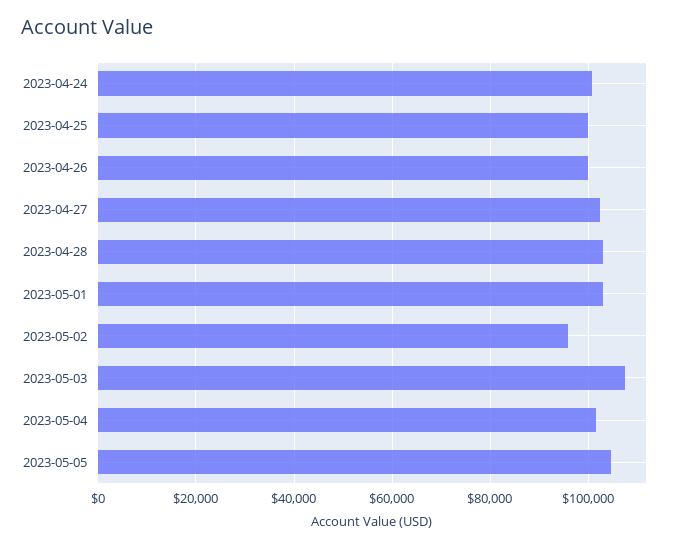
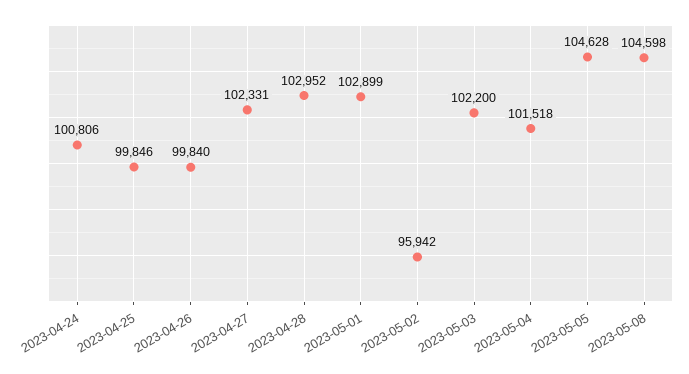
2023-05-03: 108000 -> 102200
2023-05-08: none -> 104598

